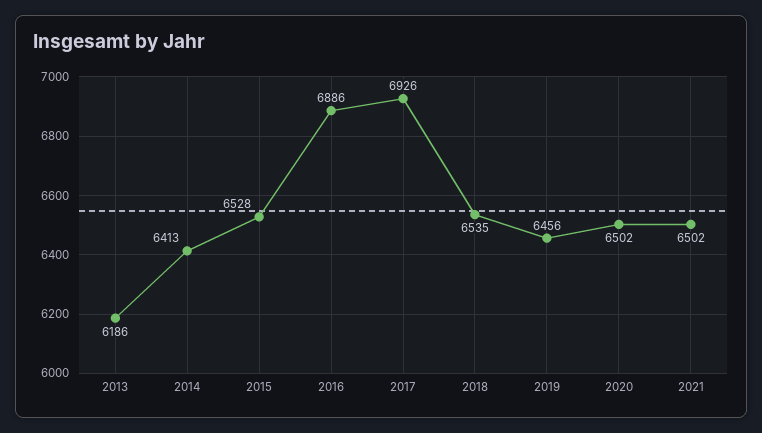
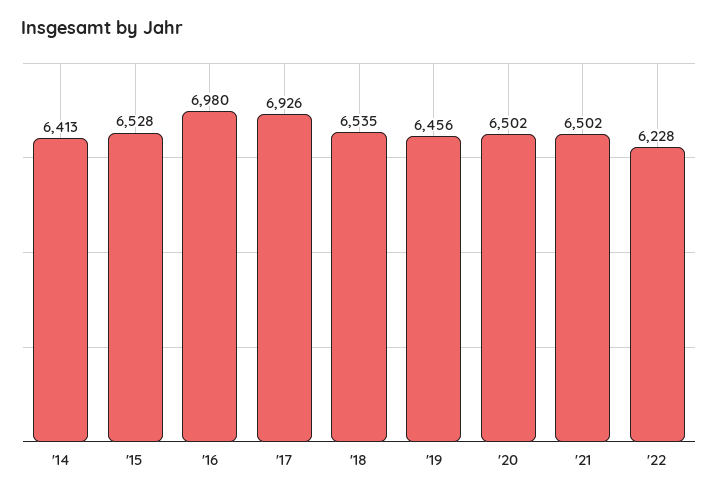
2013: 6186 -> none
2016: 6886 -> 6980
'22: none -> 6228

